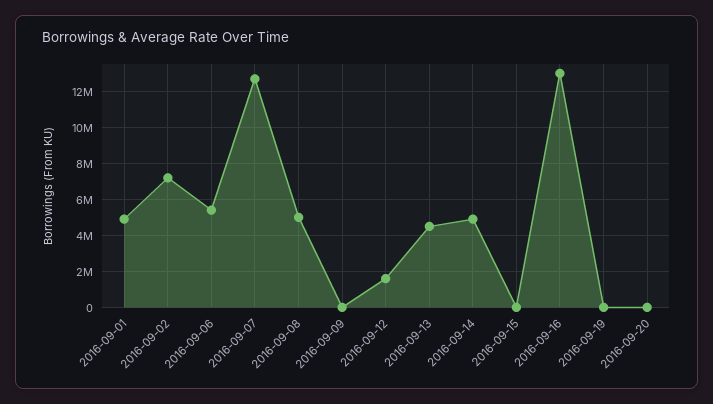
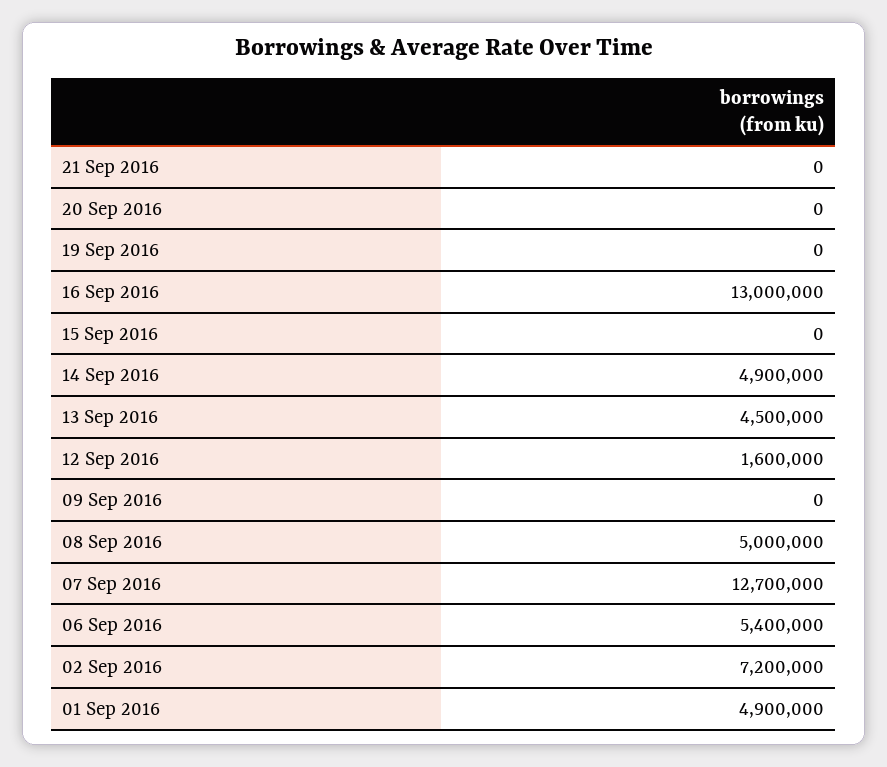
21 Sep 2016: none -> 0

